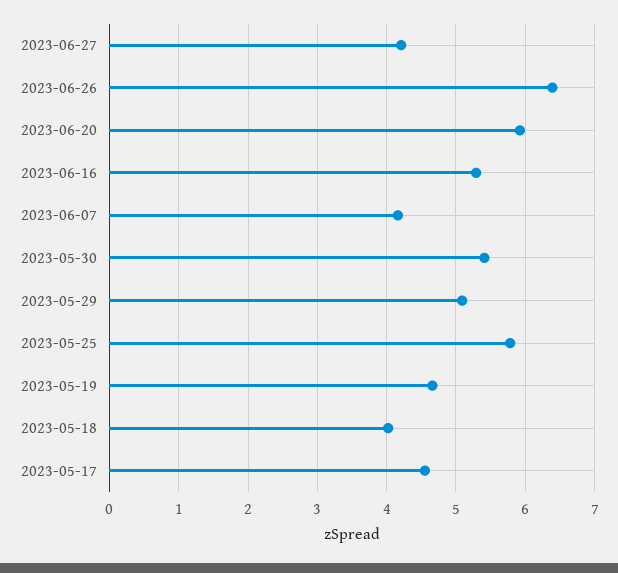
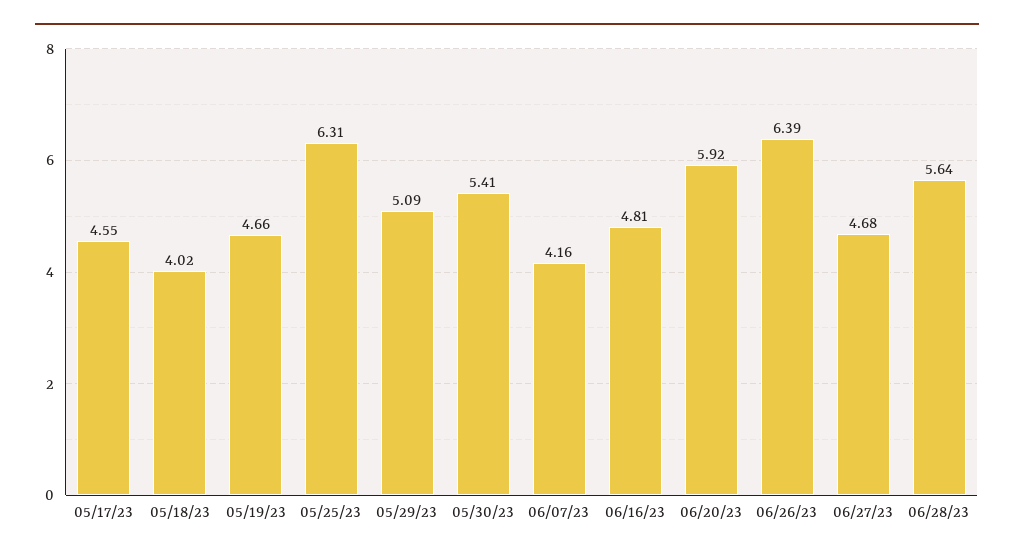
2023-06-27: 4.2 -> 4.68
2023-06-16: 5.3 -> 4.81
2023-05-25: 5.8 -> 6.31
06/28/23: none -> 5.64

